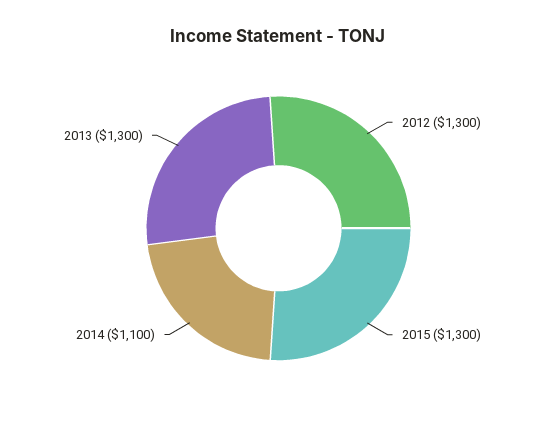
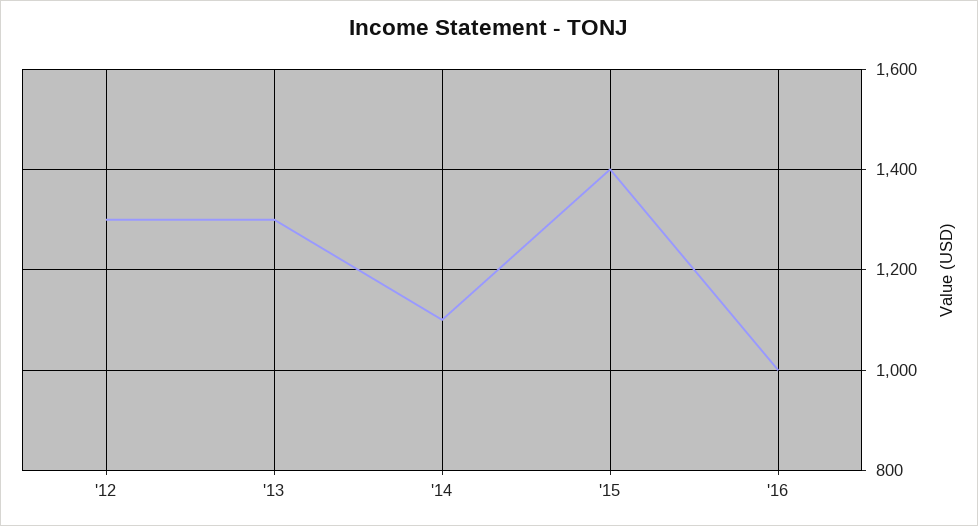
2015: 1300 -> 1400
'16: none -> 1000

